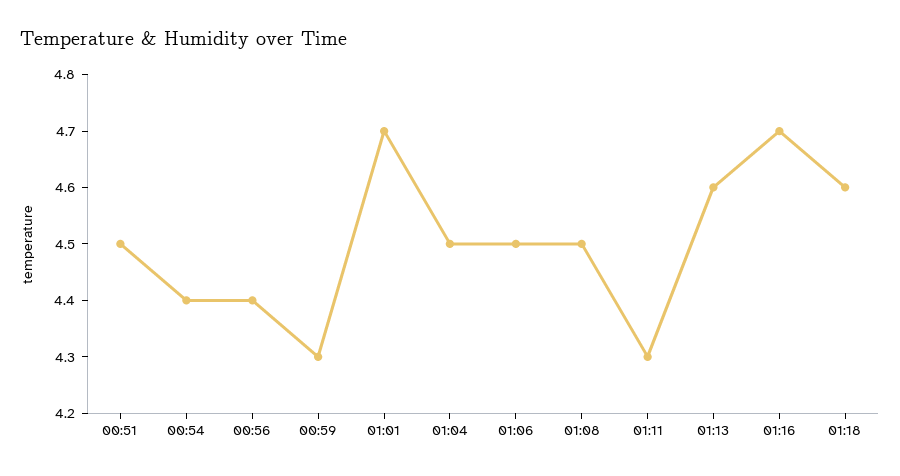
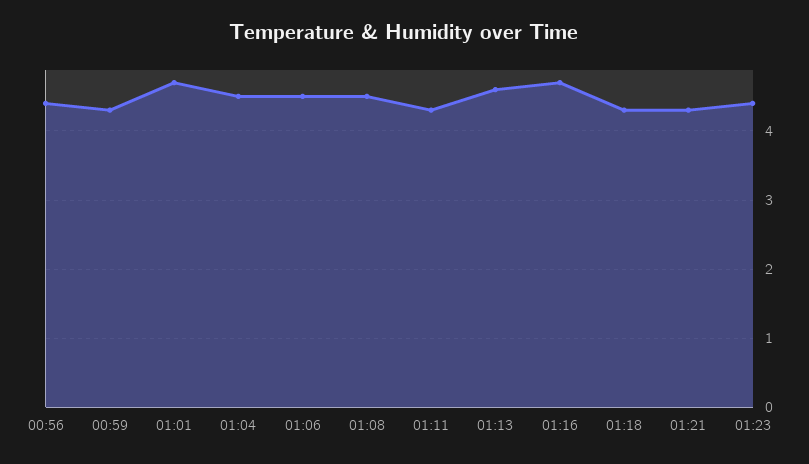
00:51: 4.5 -> none
00:54: 4.4 -> none
01:18: 4.6 -> 4.3
01:21: none -> 4.3
01:23: none -> 4.4

